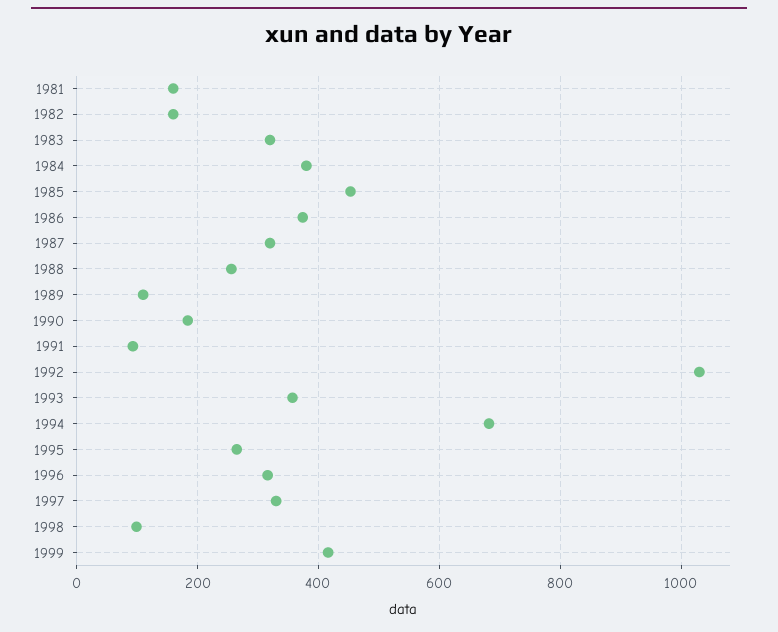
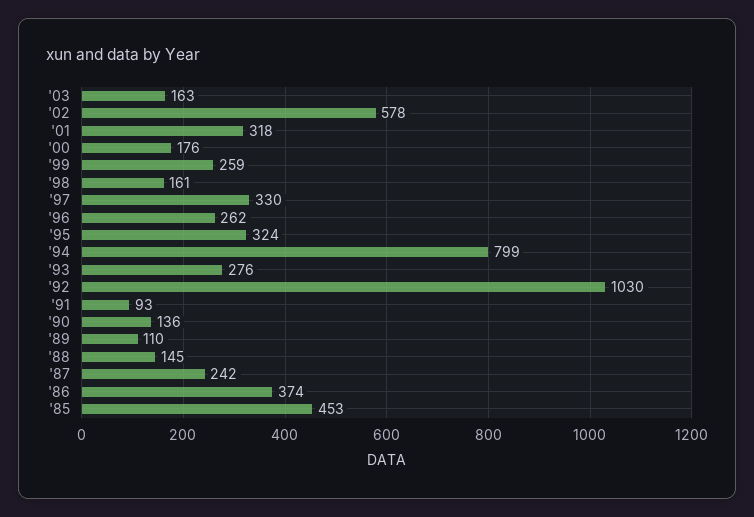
1981: 160 -> none
1982: 160 -> none
1983: 320 -> none
1984: 380 -> none
1987: 320 -> 242
1988: 260 -> 145
1990: 180 -> 136
1993: 360 -> 276
1994: 680 -> 799
1995: 260 -> 324
1996: 320 -> 262
1998: 100 -> 161
1999: 420 -> 259
'03: none -> 163
'02: none -> 578
'01: none -> 318
'00: none -> 176

